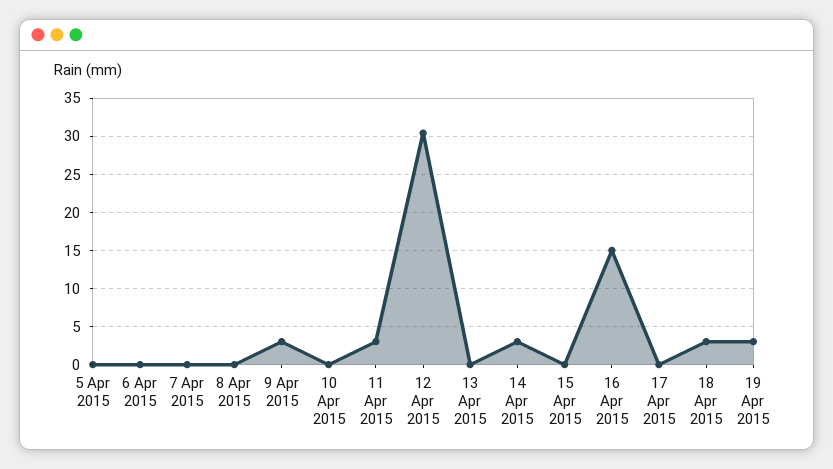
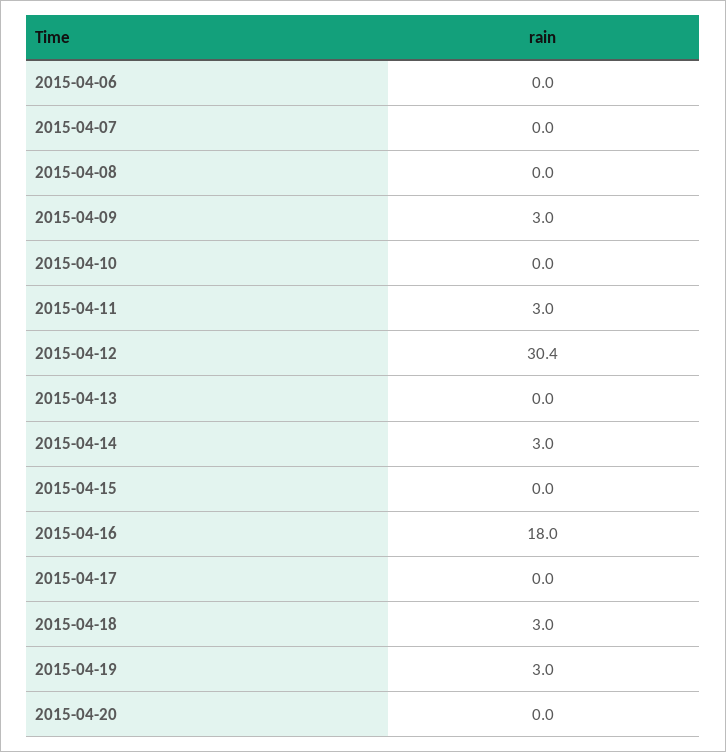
5 Apr 2015: 0 -> none
16 Apr 2015: 15 -> 18
2015-04-20: none -> 0

